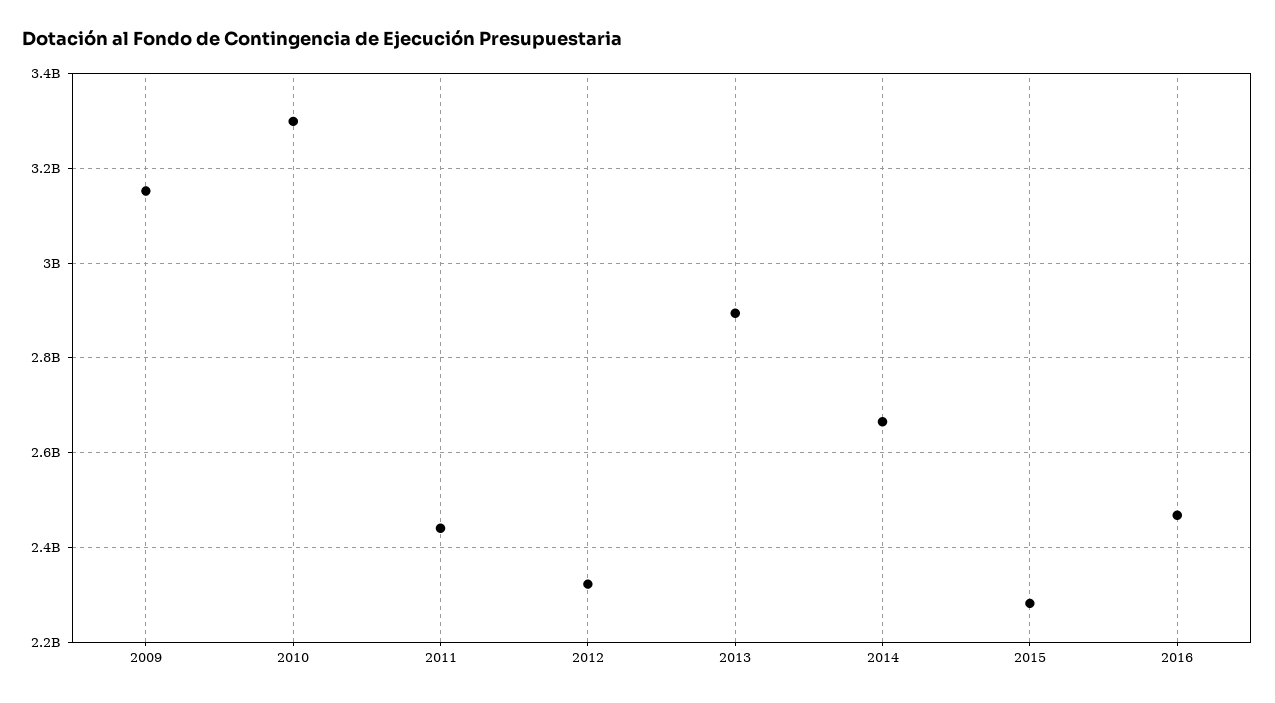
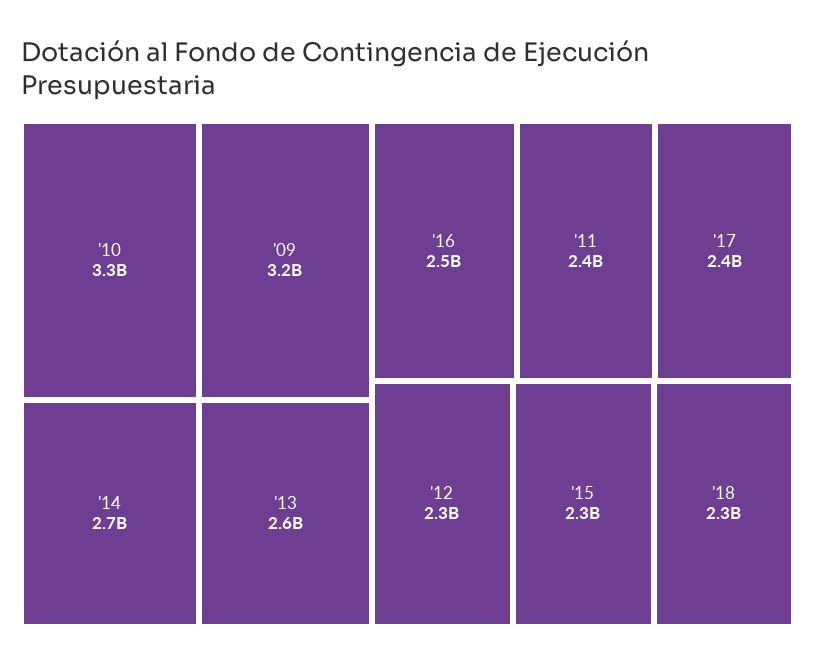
2013: 2900000000 -> 2600000000
'17: none -> 2400000000
'18: none -> 2300000000

